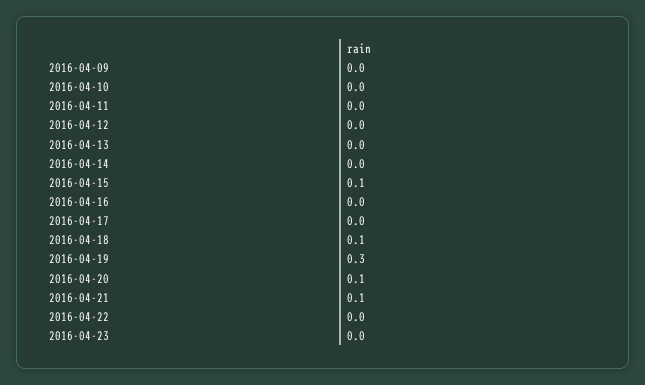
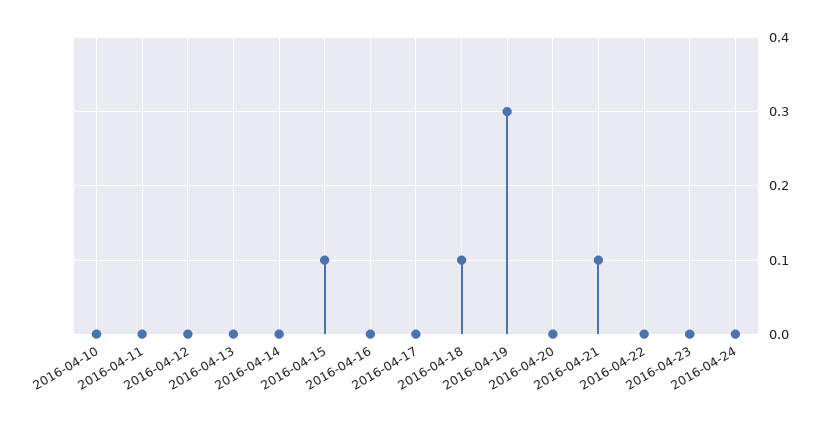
2016-04-09: 0 -> none
2016-04-20: 0.1 -> 0
2016-04-24: none -> 0

